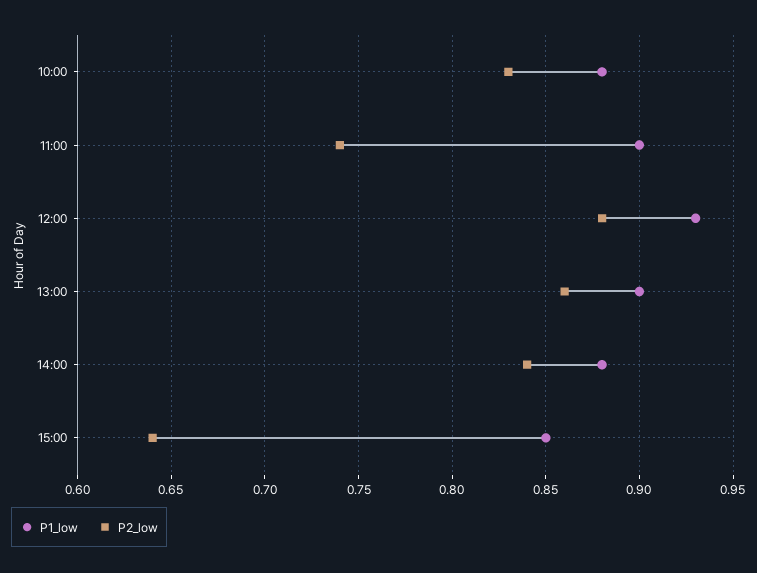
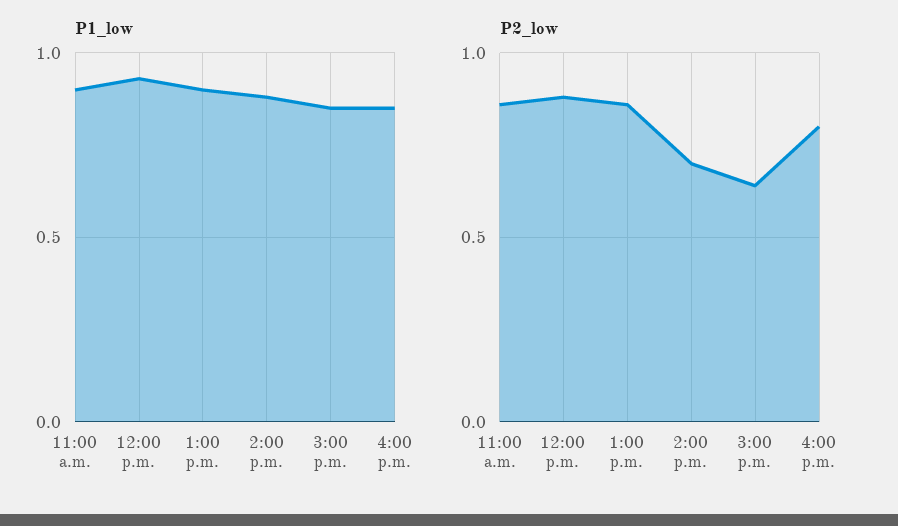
P1_low, 10:00: 0.88 -> none
P2_low, 10:00: 0.83 -> none
P2_low, 11:00: 0.74 -> 0.85
P2_low, 14:00: 0.84 -> 0.7
P1_low, 4:00 p.m.: none -> 0.85
P2_low, 4:00 p.m.: none -> 0.8

